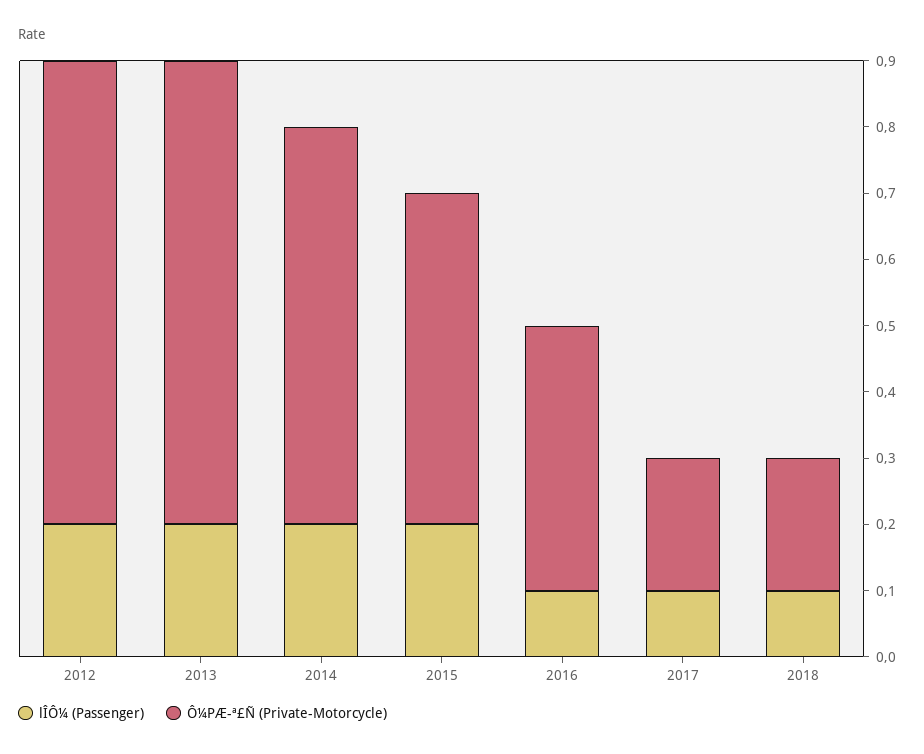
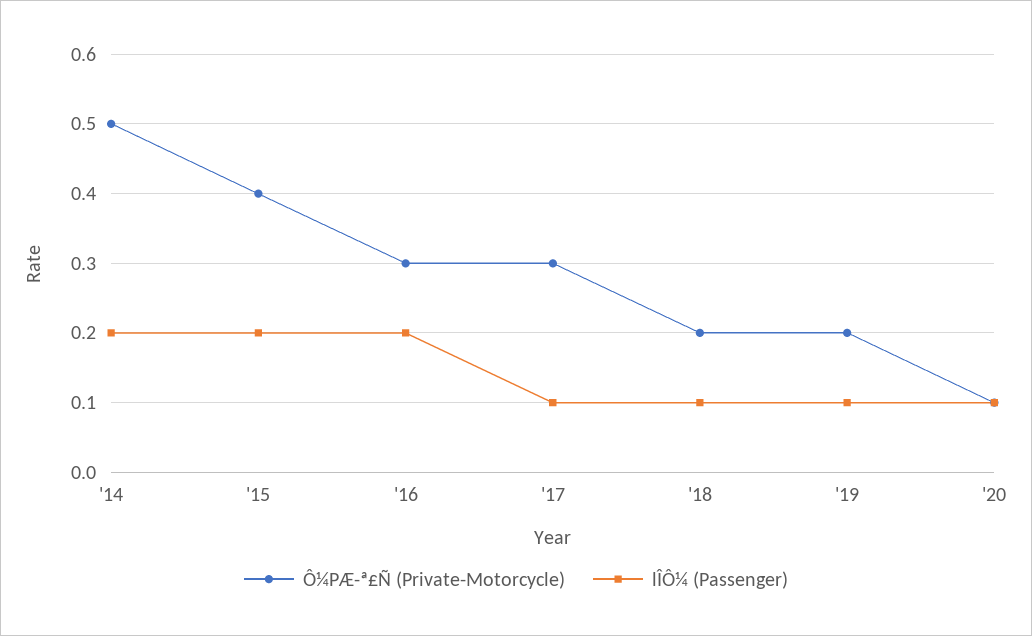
lÎÔ¼ (Passenger), 2012: 0.2 -> none
Ô¼PÆ-ª£Ñ (Private-Motorcycle), 2012: 0.7 -> none
lÎÔ¼ (Passenger), 2013: 0.2 -> none
Ô¼PÆ-ª£Ñ (Private-Motorcycle), 2013: 0.7 -> none
Ô¼PÆ-ª£Ñ (Private-Motorcycle), 2014: 0.6 -> 0.5
Ô¼PÆ-ª£Ñ (Private-Motorcycle), 2015: 0.5 -> 0.4
lÎÔ¼ (Passenger), 2016: 0.1 -> 0.2
Ô¼PÆ-ª£Ñ (Private-Motorcycle), 2016: 0.4 -> 0.3
Ô¼PÆ-ª£Ñ (Private-Motorcycle), 2017: 0.2 -> 0.3
Ô¼PÆ-ª£Ñ (Private-Motorcycle), '19: none -> 0.2
lÎÔ¼ (Passenger), '19: none -> 0.1
Ô¼PÆ-ª£Ñ (Private-Motorcycle), '20: none -> 0.1
lÎÔ¼ (Passenger), '20: none -> 0.1

